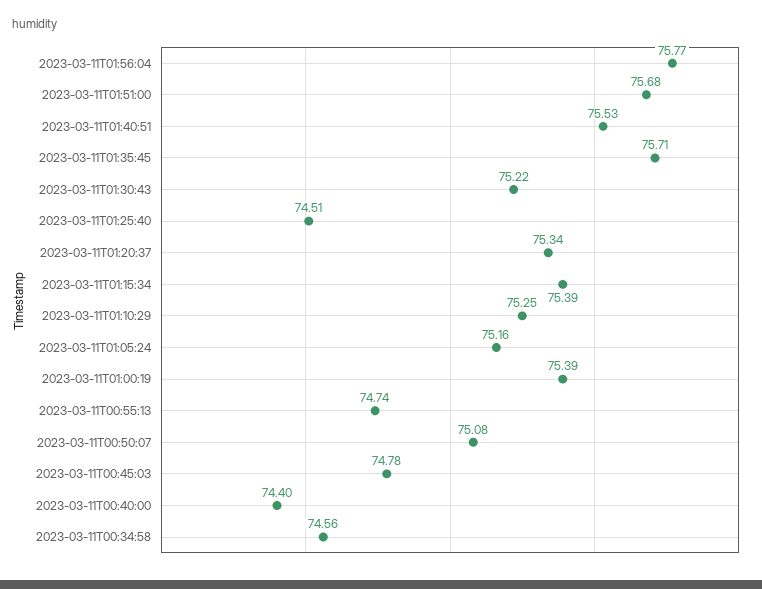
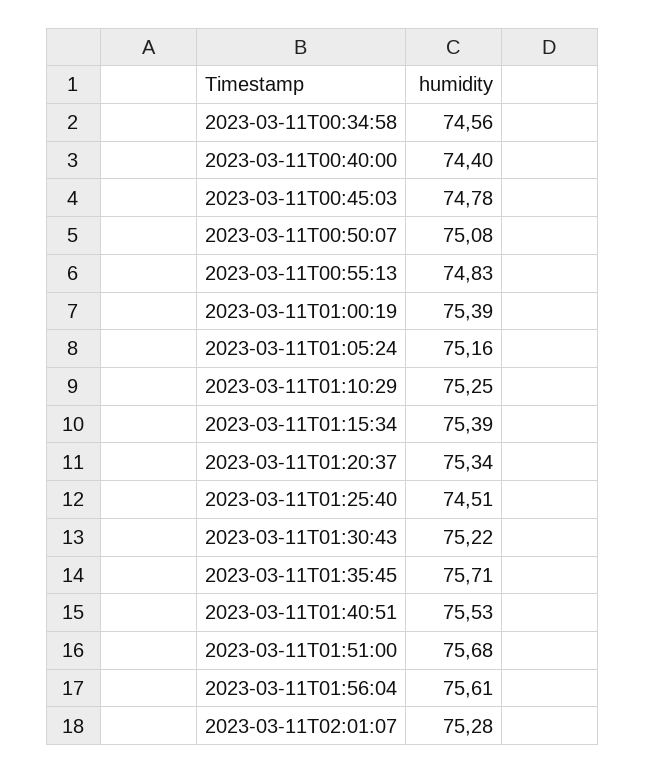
2023-03-11T01:56:04: 75.77 -> 75.61
2023-03-11T00:55:13: 74.74 -> 74.83
2023-03-11T02:01:07: none -> 75.28

